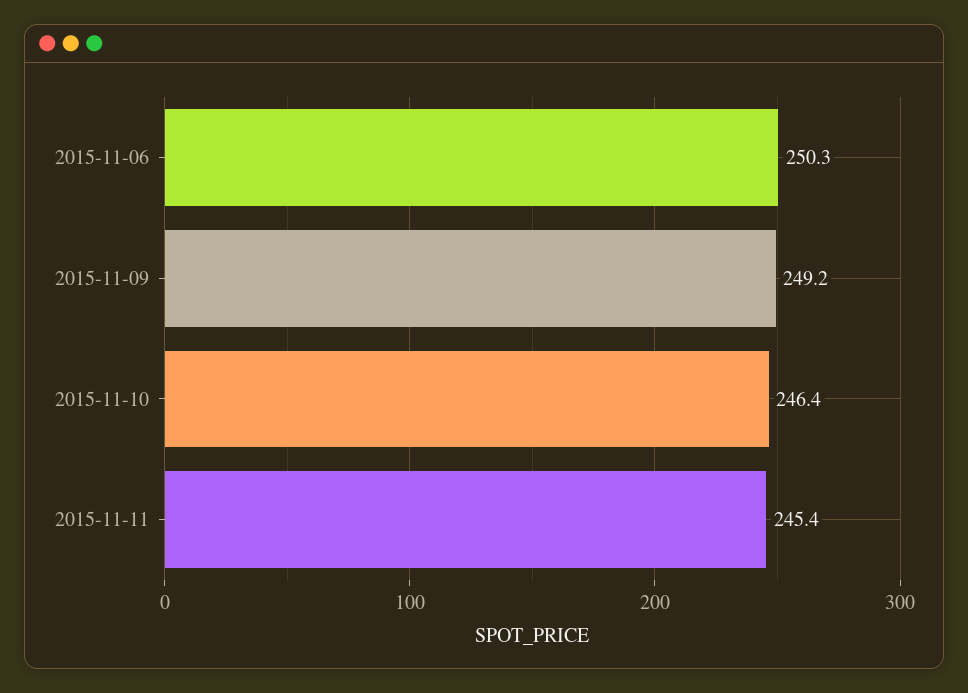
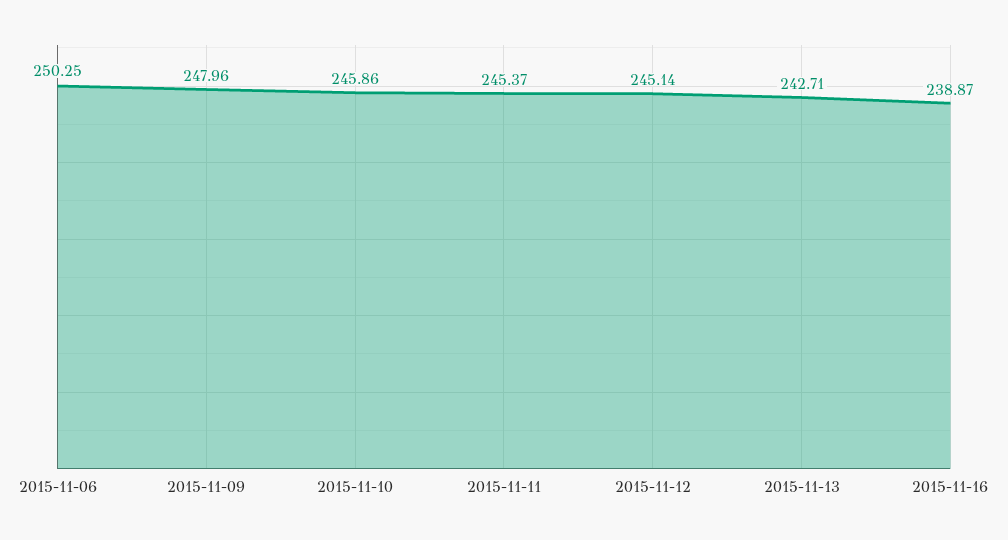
2015-11-09: 249.2 -> 247.96
2015-11-10: 246.4 -> 245.86
2015-11-12: none -> 245.14
2015-11-13: none -> 242.71
2015-11-16: none -> 238.87

